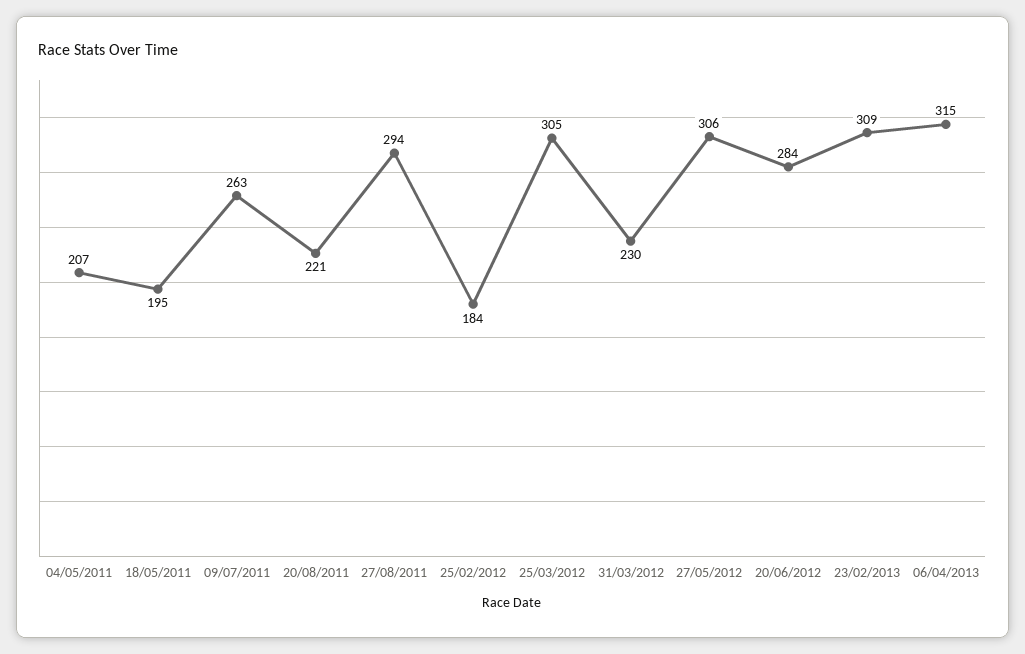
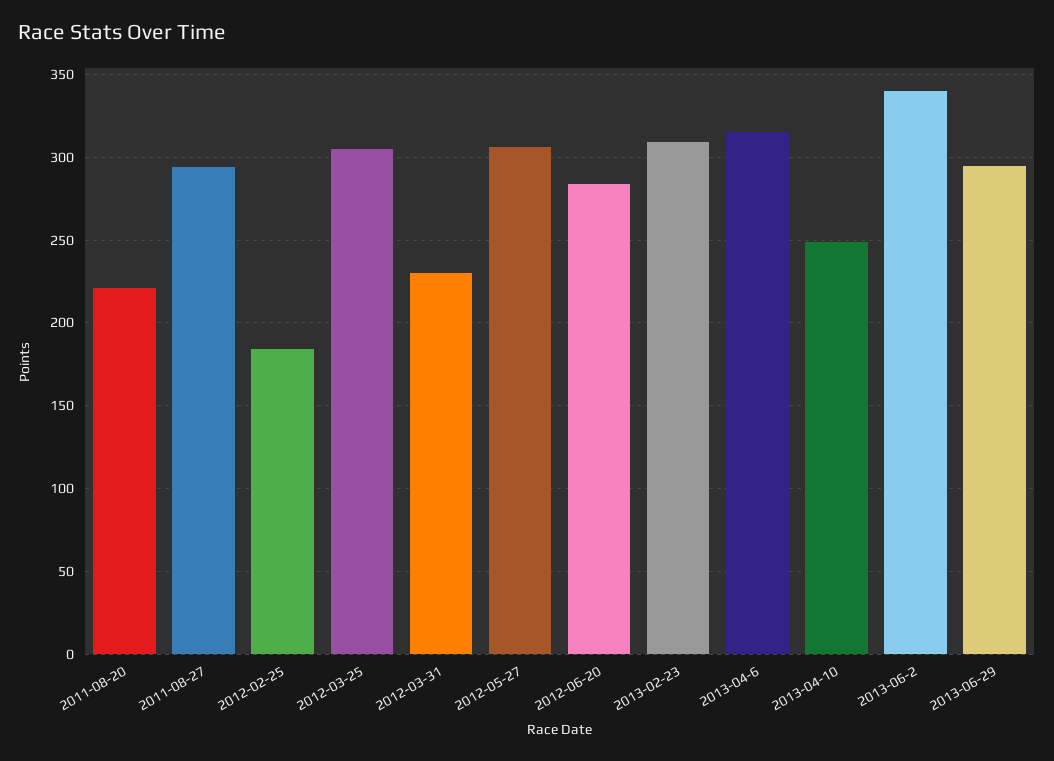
04/05/2011: 207 -> none
18/05/2011: 195 -> none
09/07/2011: 263 -> none
2013-04-10: none -> 250
2013-06-2: none -> 340
2013-06-29: none -> 295

